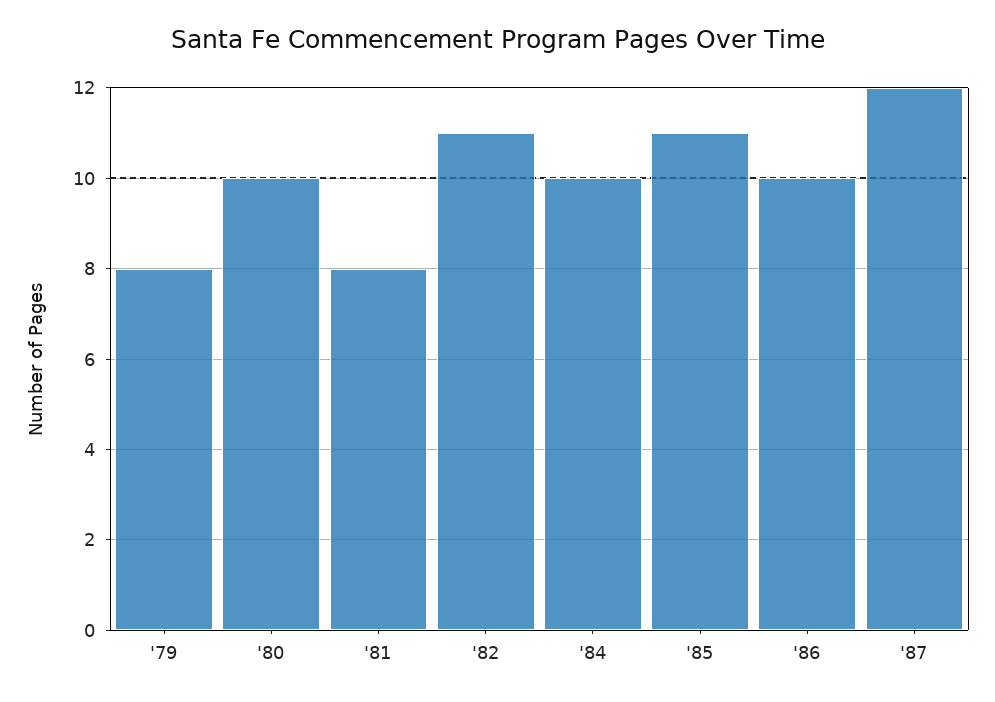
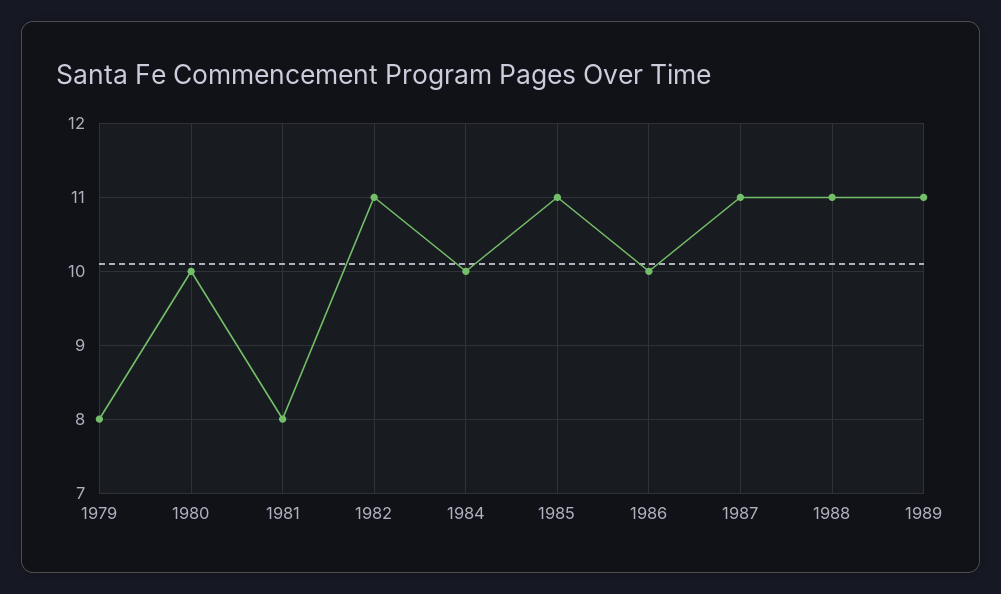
'87: 12 -> 11
1988: none -> 11
1989: none -> 11

